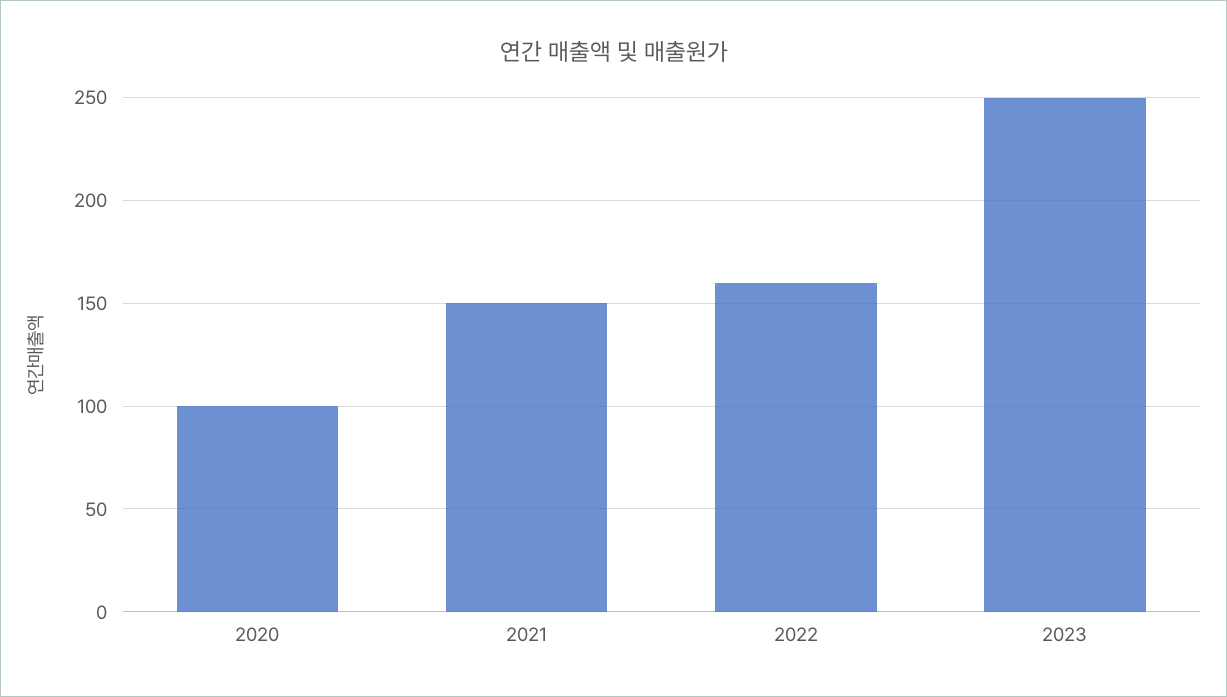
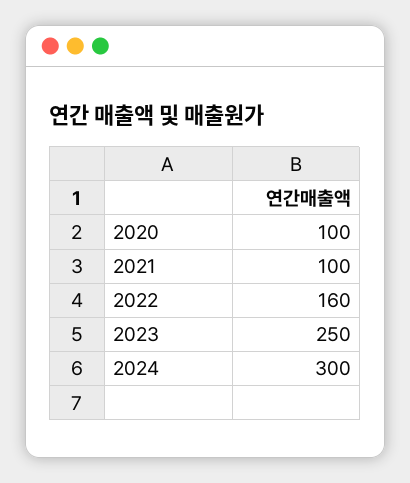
2021: 150 -> 100
2024: none -> 300

